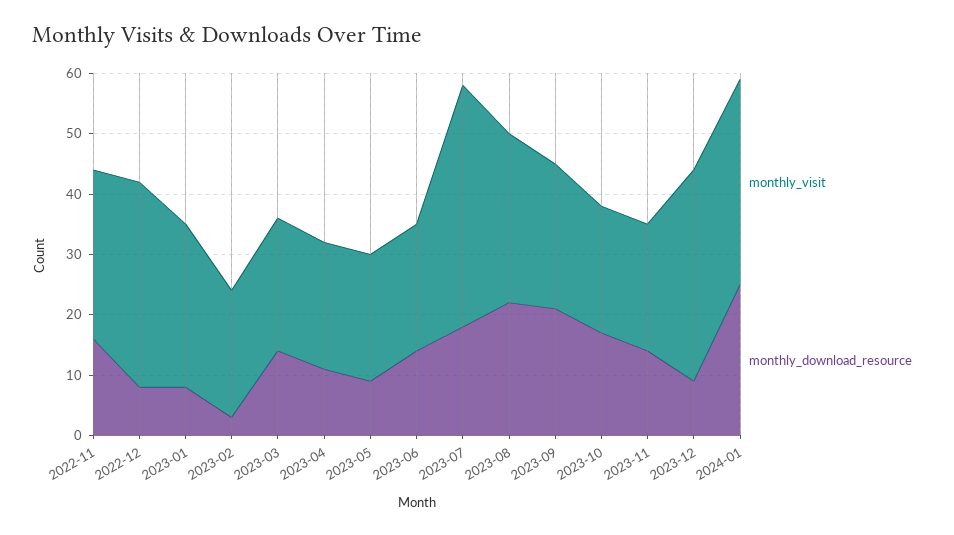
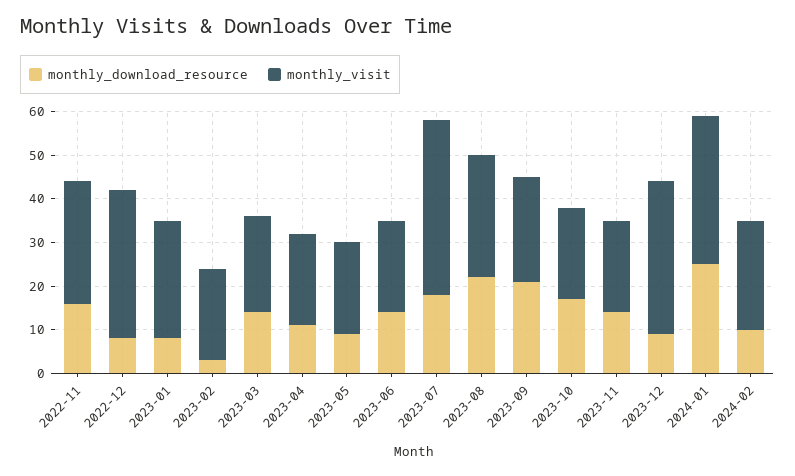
monthly_download_resource, 2024-02: none -> 10
monthly_visit, 2024-02: none -> 25

